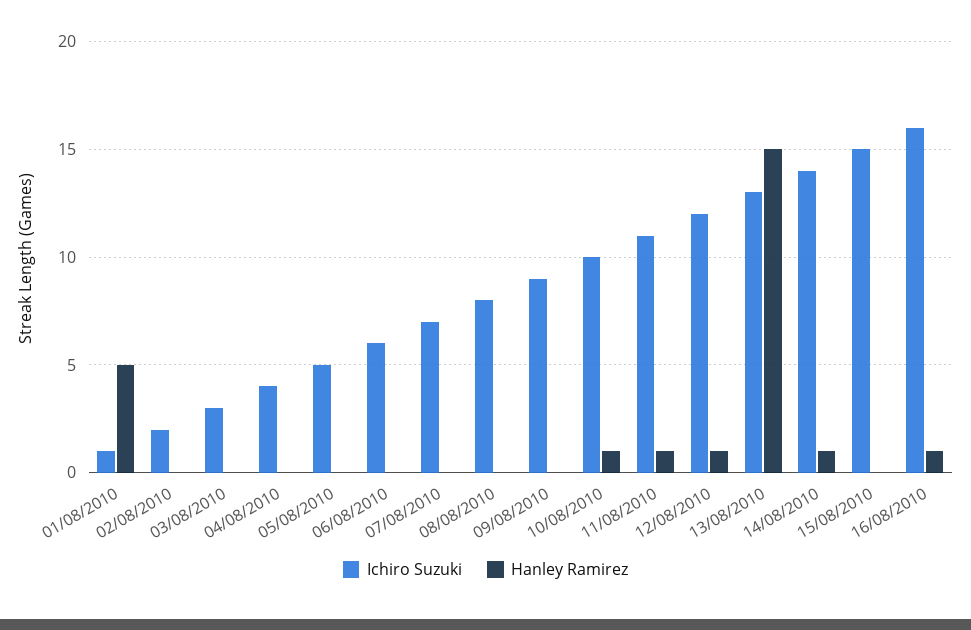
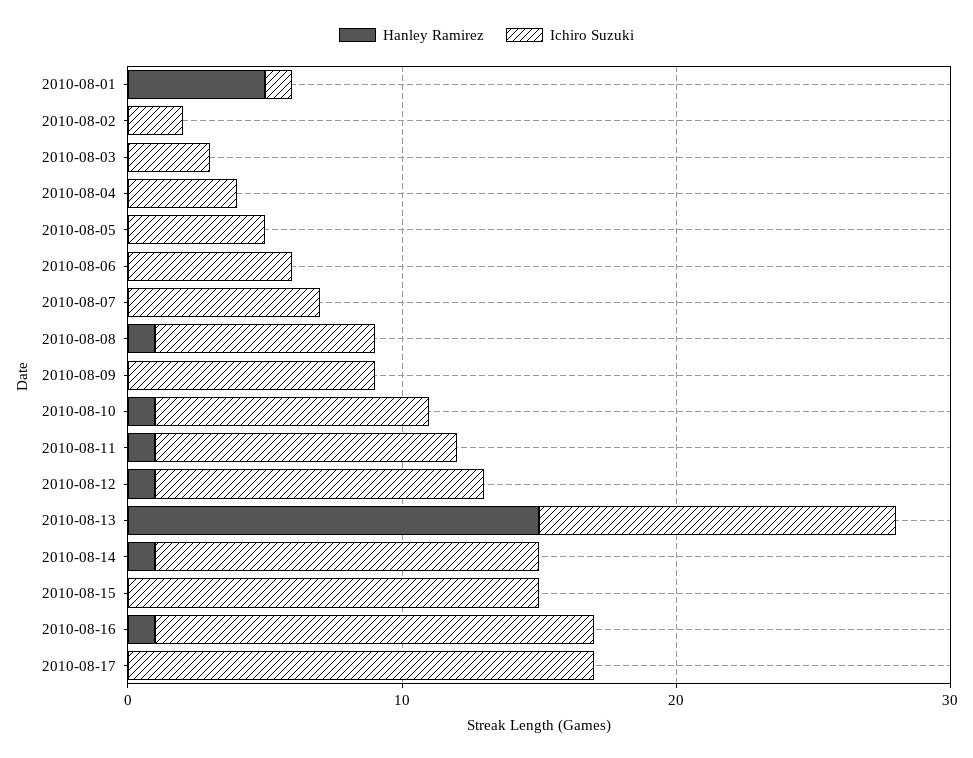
Hanley Ramirez, 08/08/2010: 0 -> 1
Hanley Ramirez, 2010-08-17: none -> 0
Ichiro Suzuki, 2010-08-17: none -> 17

